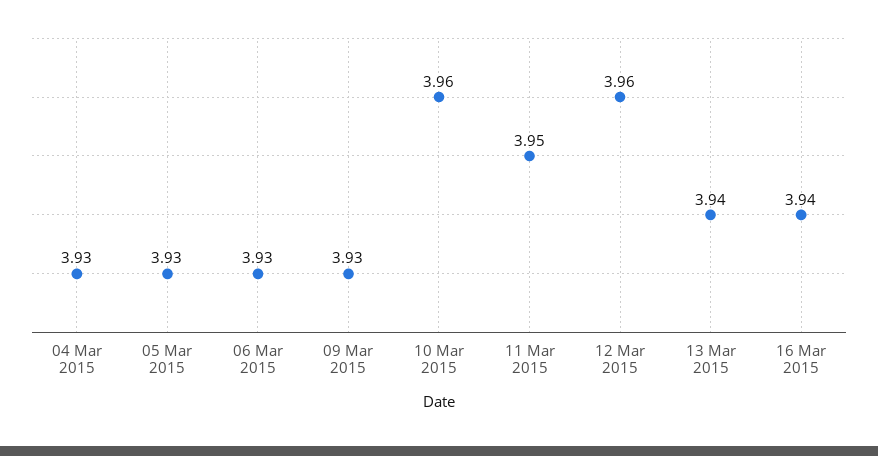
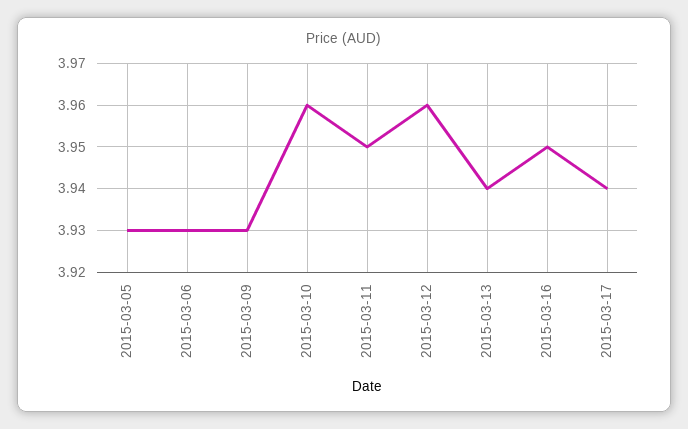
04 Mar 2015: 3.93 -> none
16 Mar 2015: 3.94 -> 3.95
2015-03-17: none -> 3.94

